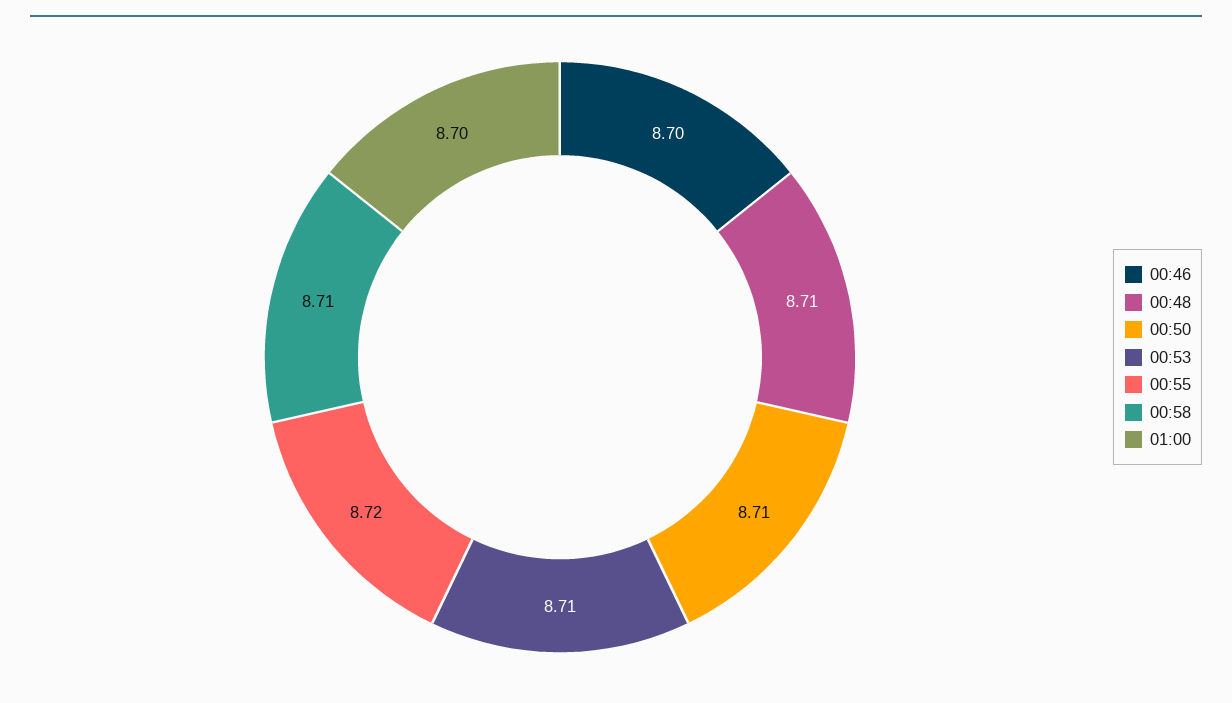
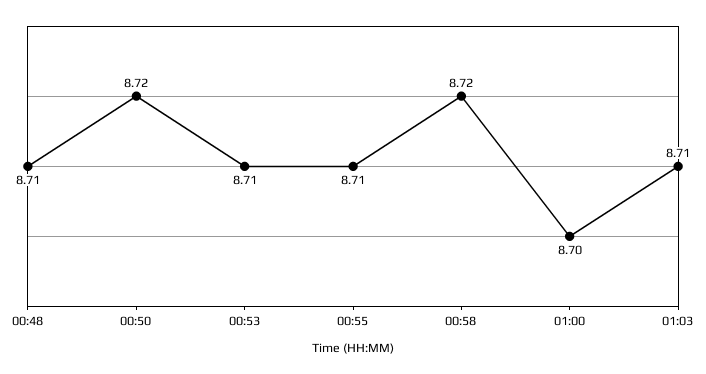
00:46: 8.7 -> none
00:50: 8.71 -> 8.72
00:55: 8.72 -> 8.71
00:58: 8.71 -> 8.72
01:03: none -> 8.71

